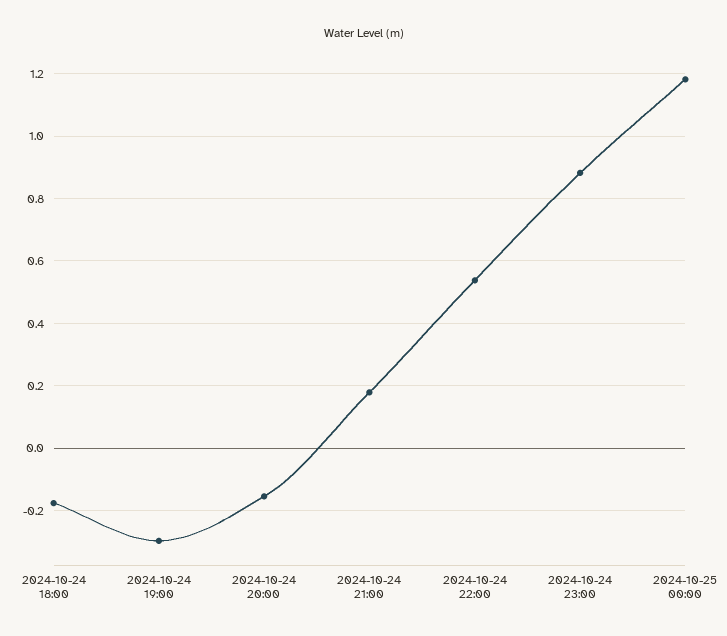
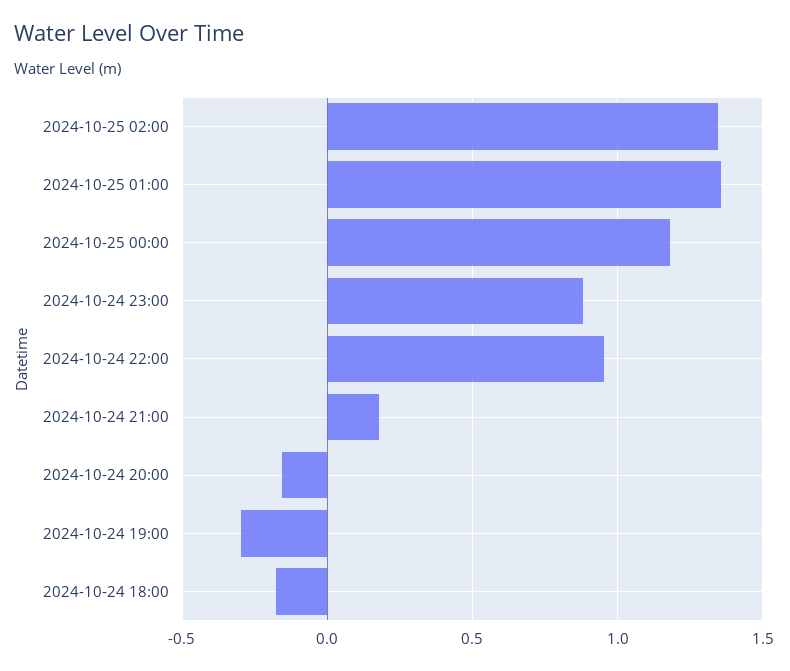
2024-10-24 22:00: 0.54 -> 0.95
2024-10-25 02:00: none -> 1.35
2024-10-25 01:00: none -> 1.35

